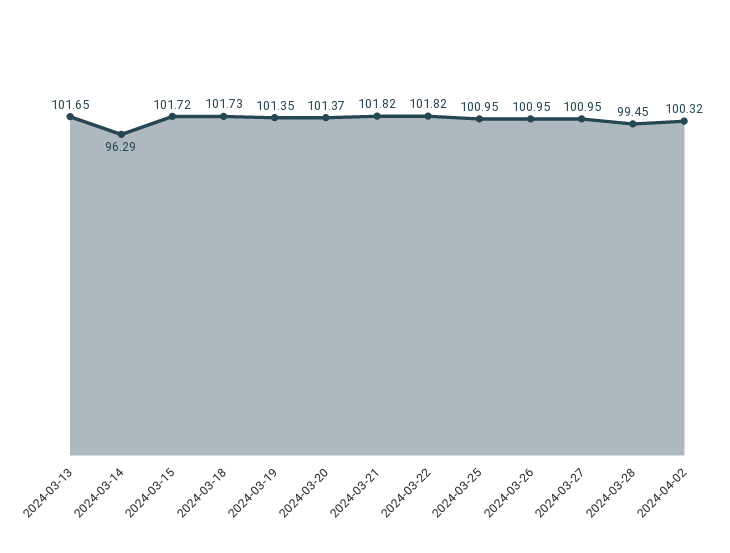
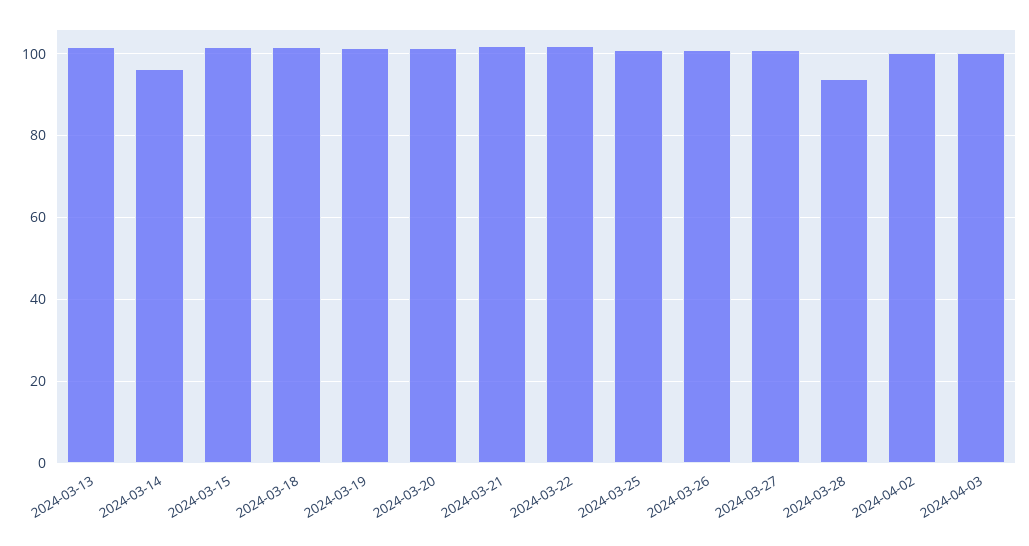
2024-03-28: 99.45 -> 94
2024-04-03: none -> 100

